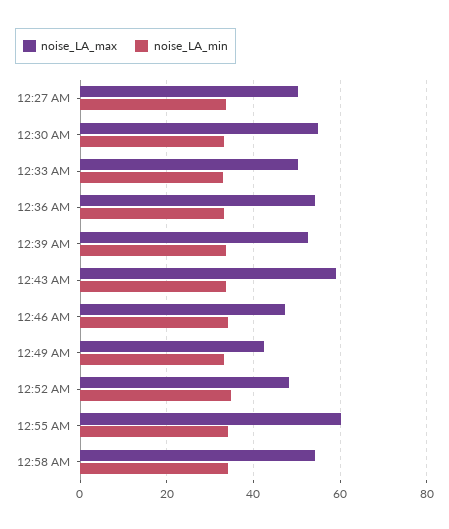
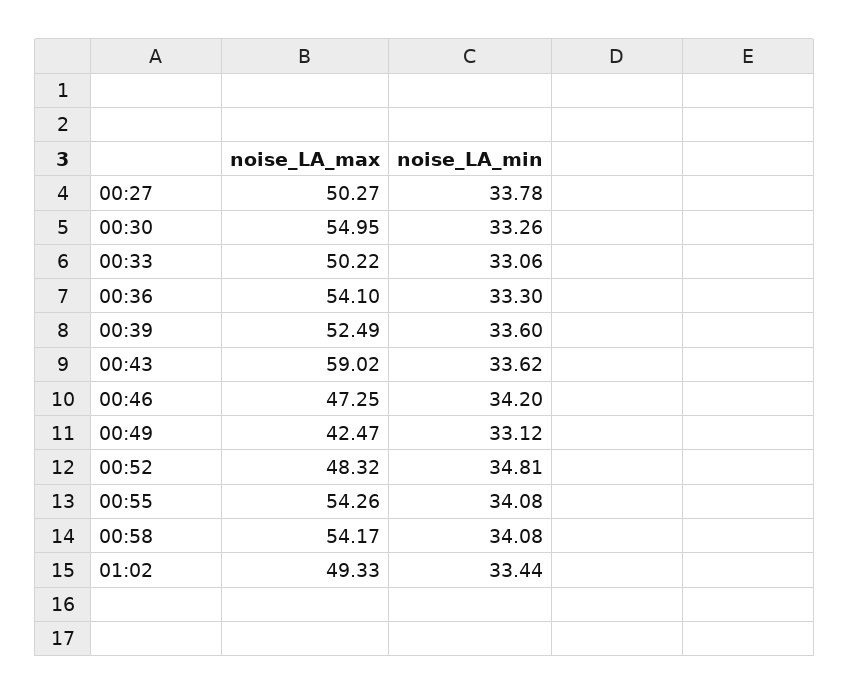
noise_LA_max, 12:55 AM: 60 -> 54.26
noise_LA_max, 01:02: none -> 49.33
noise_LA_min, 01:02: none -> 33.44

